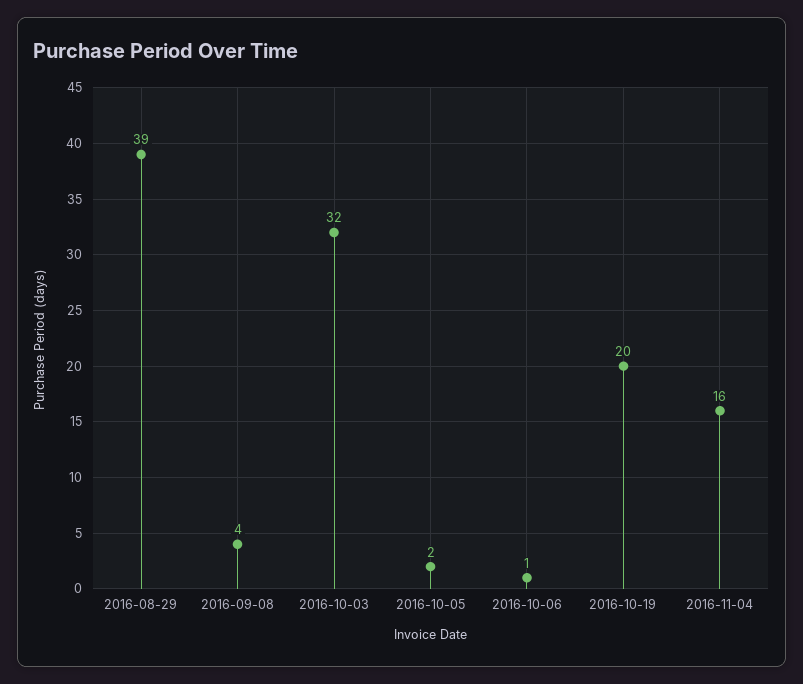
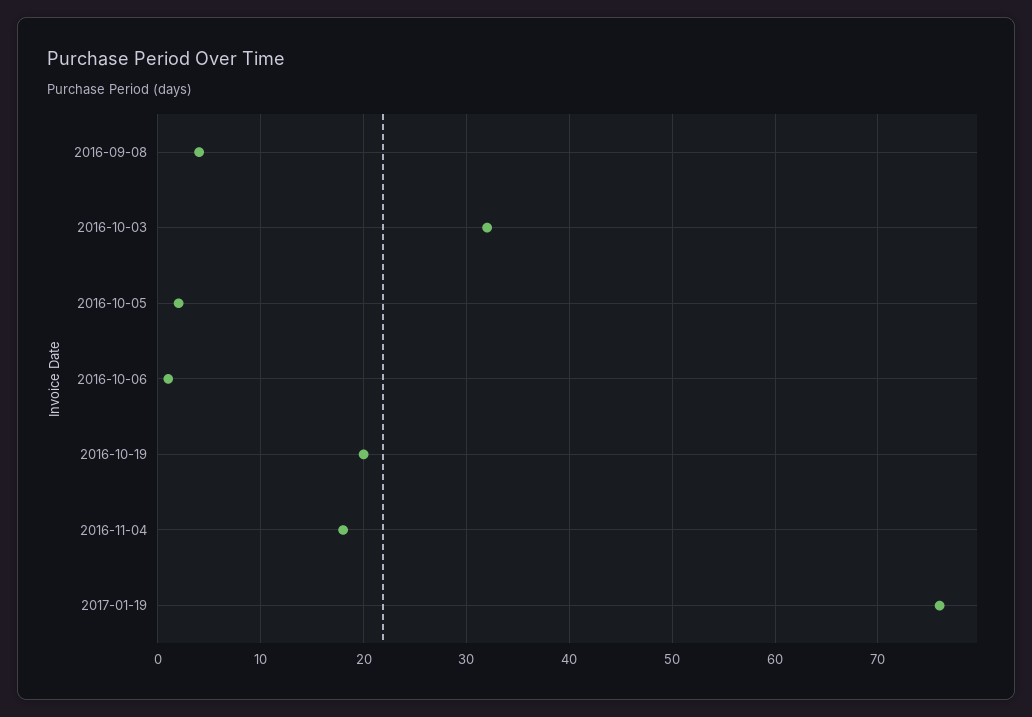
2016-08-29: 39 -> none
2016-11-04: 16 -> 18
2017-01-19: none -> 76

